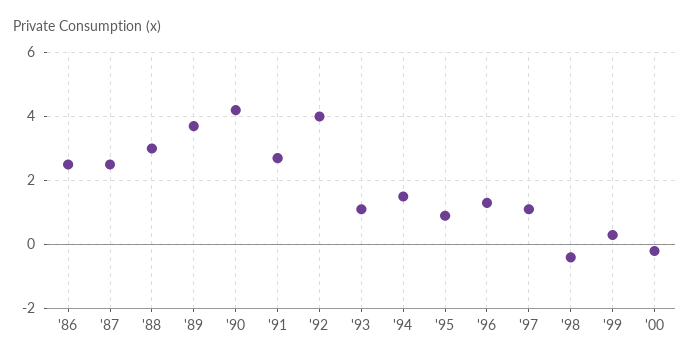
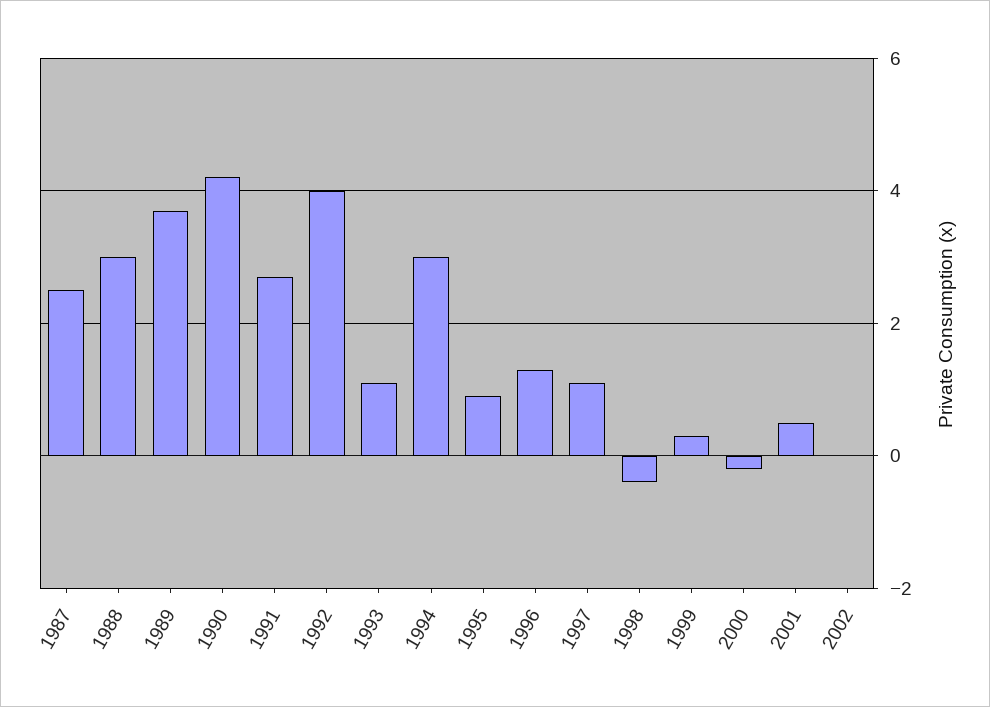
'86: 2.5 -> none
'94: 1.5 -> 3
2001: none -> 0.5
2002: none -> 0

